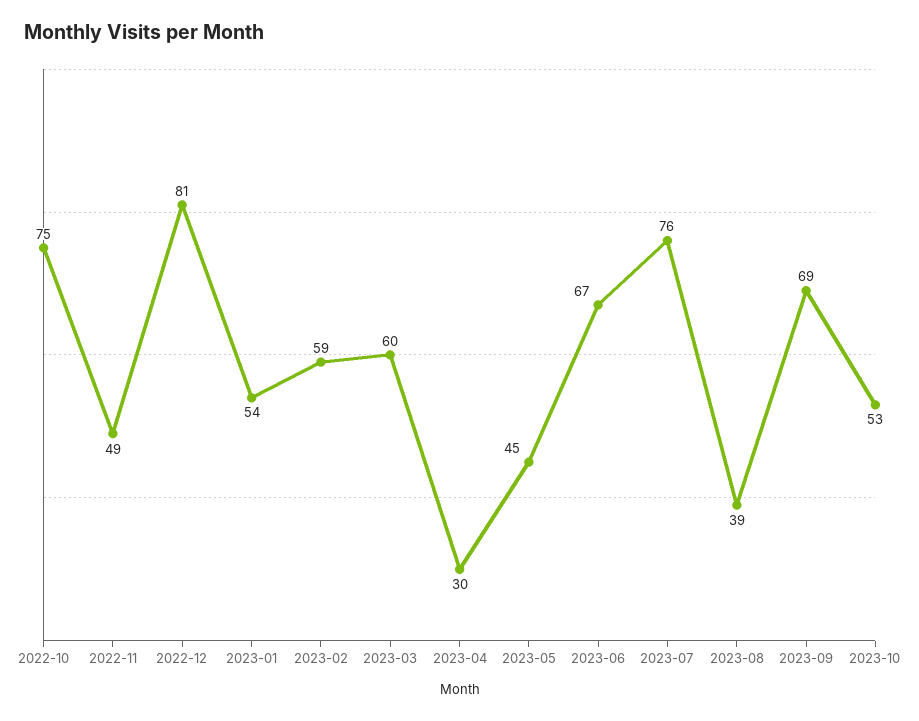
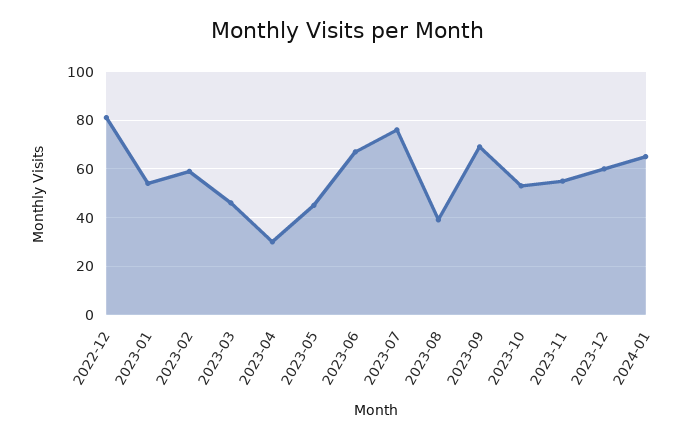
2022-10: 75 -> none
2022-11: 49 -> none
2023-03: 60 -> 45
2023-11: none -> 55
2023-12: none -> 60
2024-01: none -> 65

